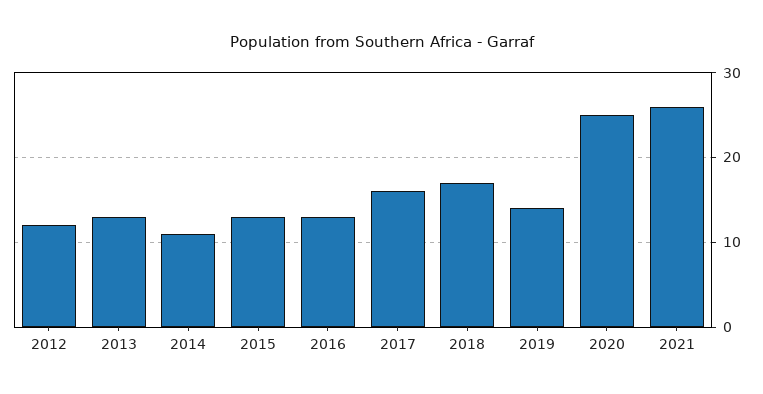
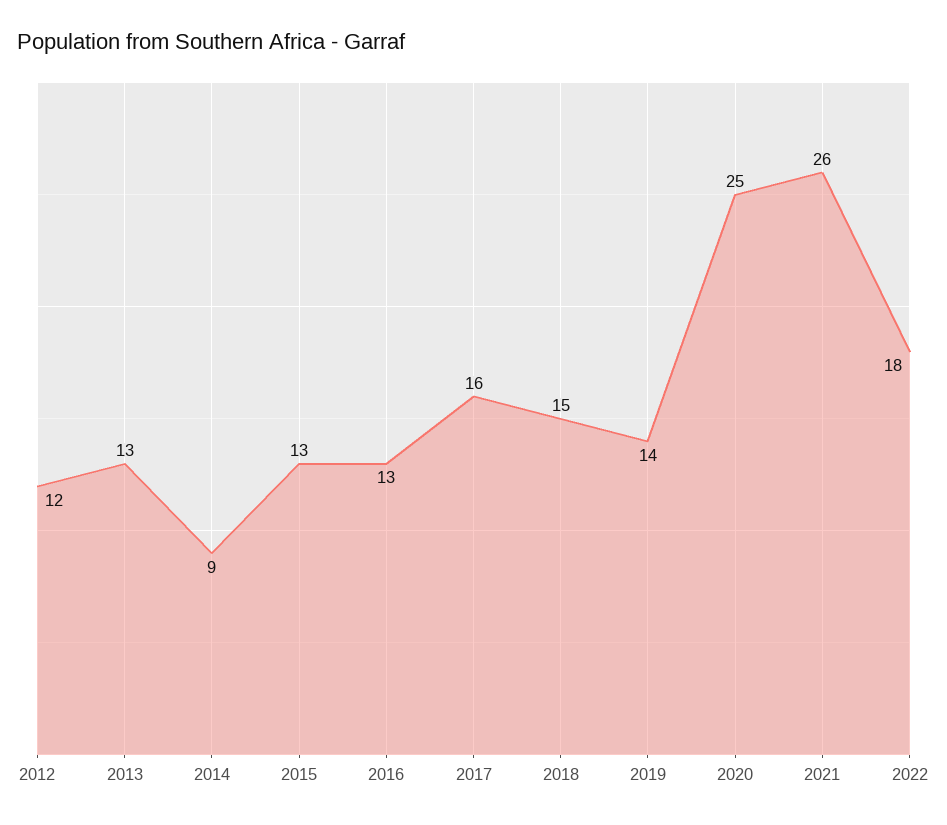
2014: 11 -> 9
2018: 17 -> 15
2022: none -> 18

